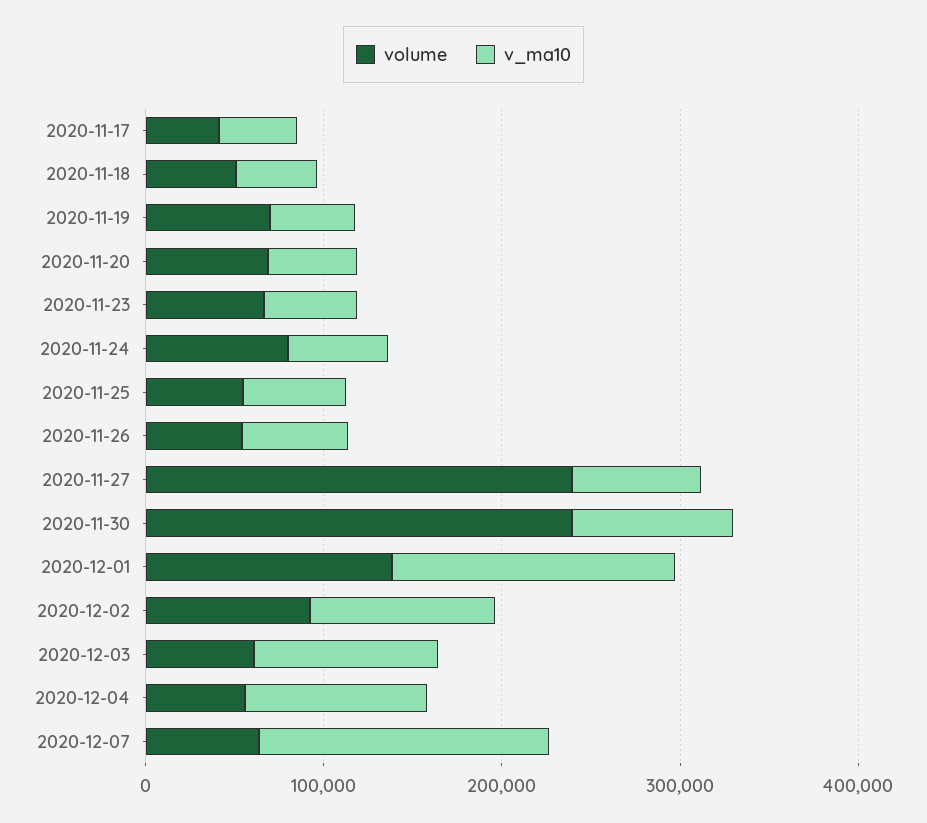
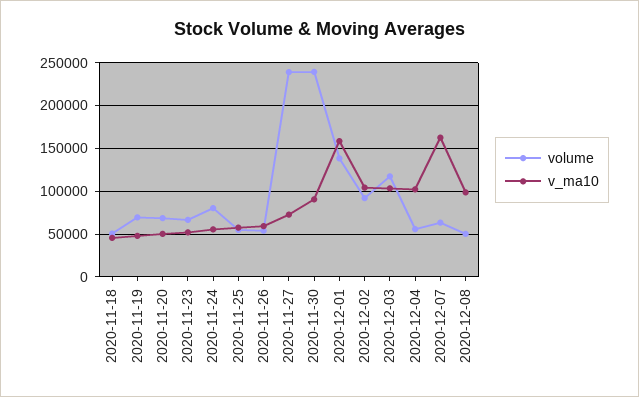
volume, 2020-11-17: 40000 -> none
v_ma10, 2020-11-17: 40000 -> none
volume, 2020-12-03: 60000 -> 120000
volume, 2020-12-08: none -> 50000
v_ma10, 2020-12-08: none -> 100000

